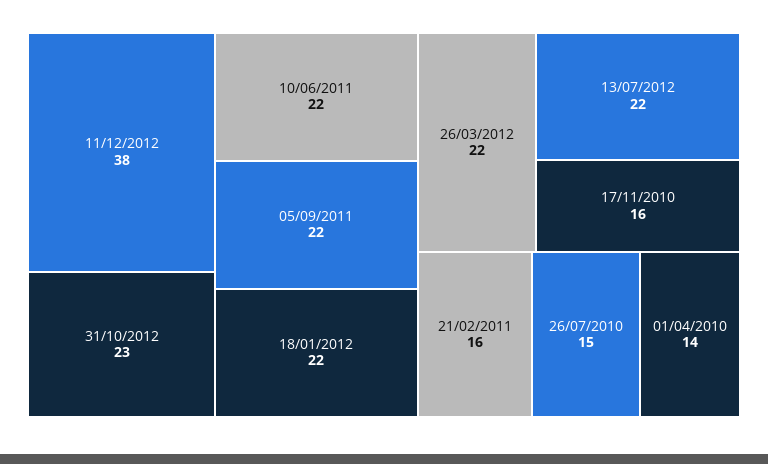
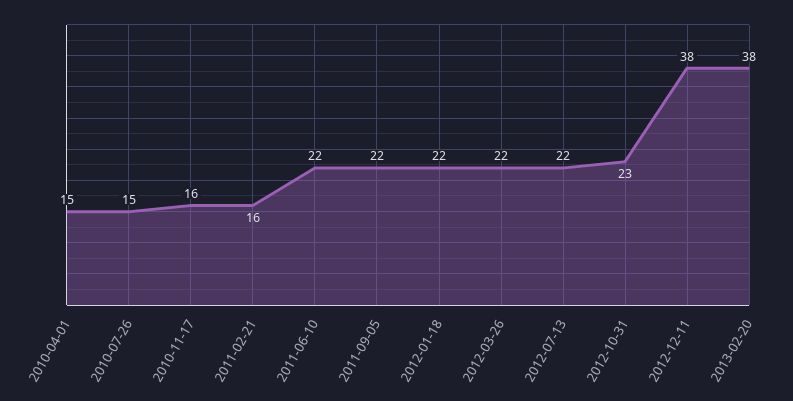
01/04/2010: 14 -> 15
2013-02-20: none -> 38

